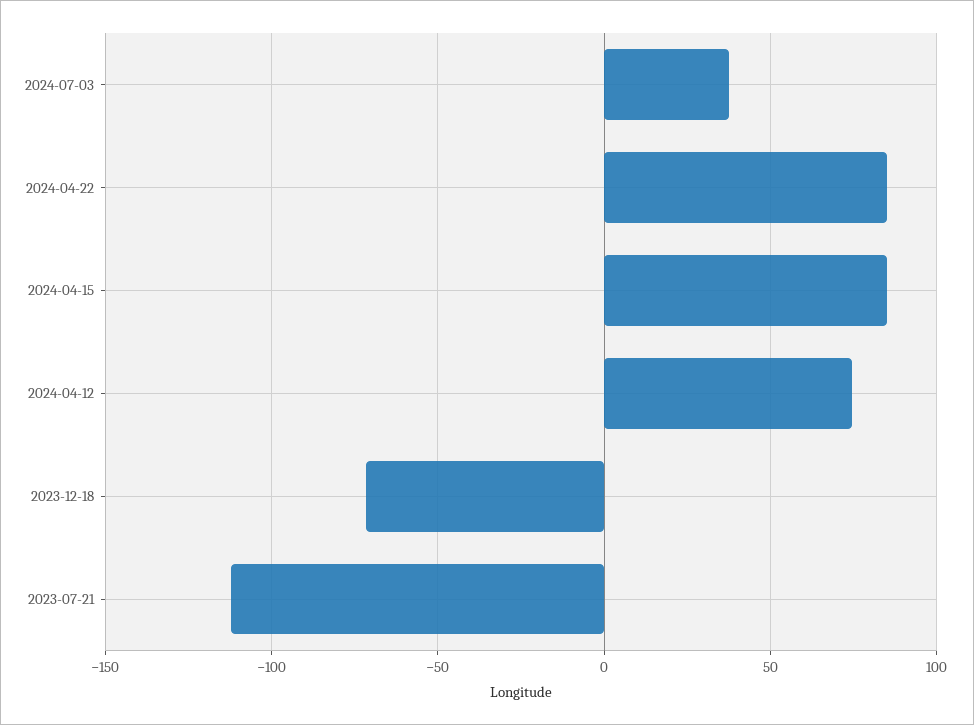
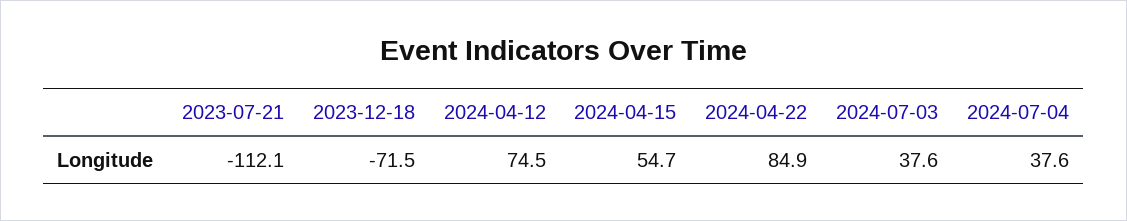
2024-04-15: 85 -> 54.7
2024-07-04: none -> 37.6

